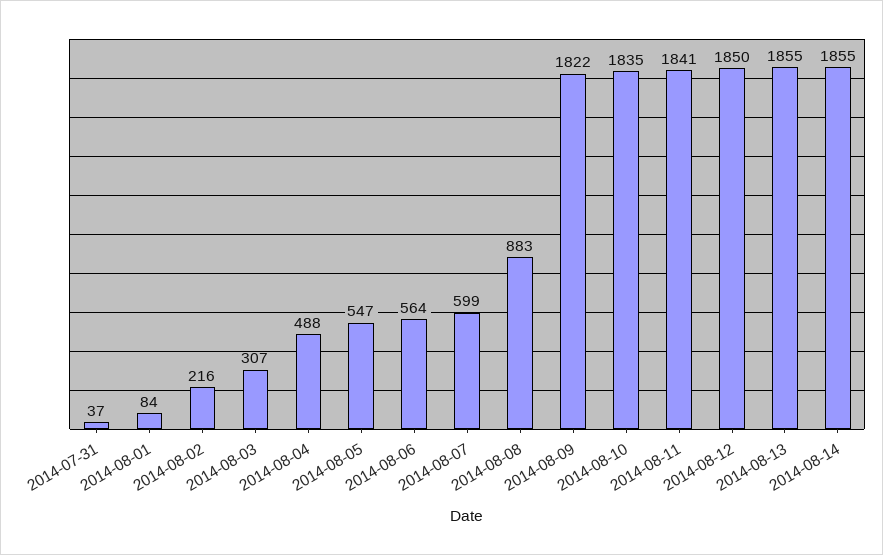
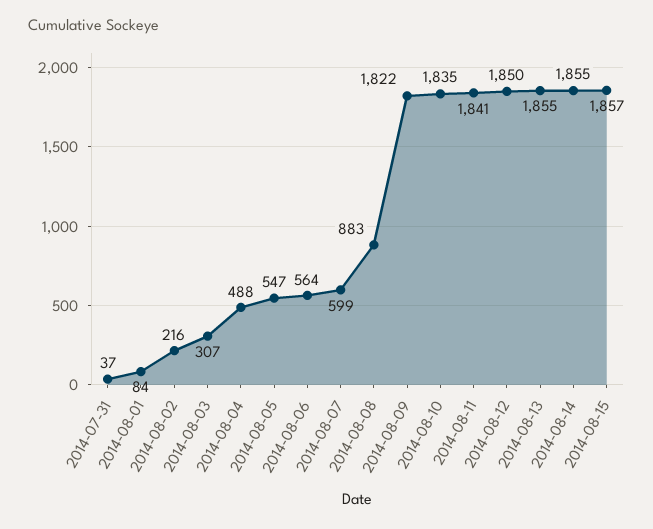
2014-08-15: none -> 1857

